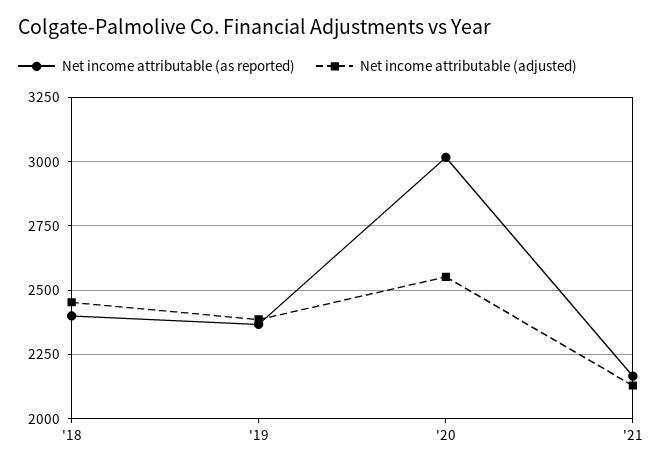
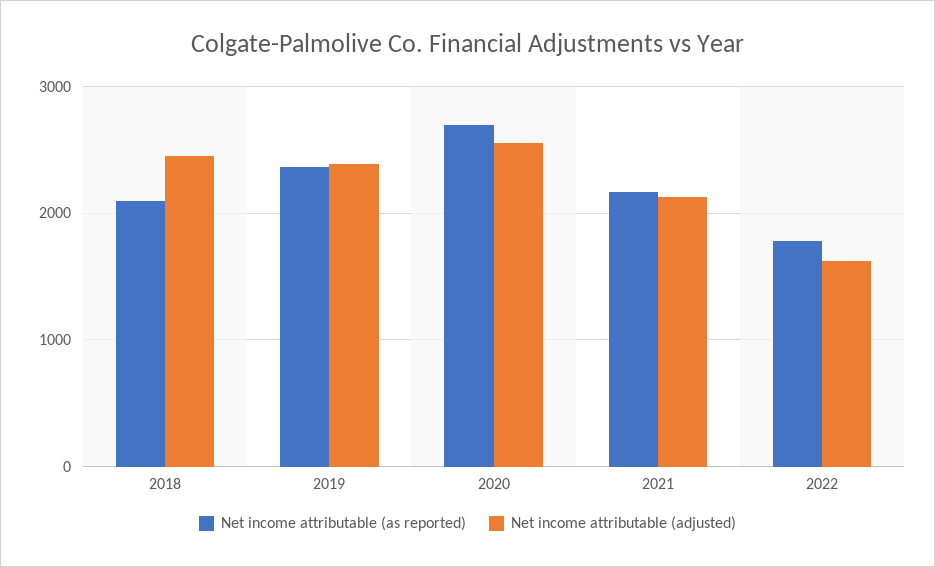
Net income attributable (as reported), '18: 2400 -> 2100
Net income attributable (as reported), '20: 3025 -> 2700
Net income attributable (as reported), 2022: none -> 1800
Net income attributable (adjusted), 2022: none -> 1600

